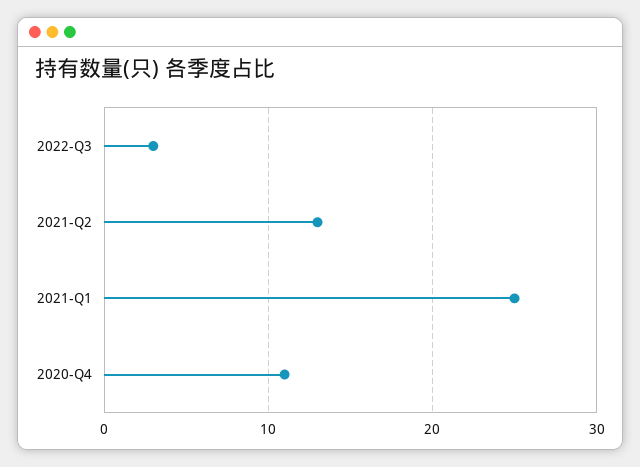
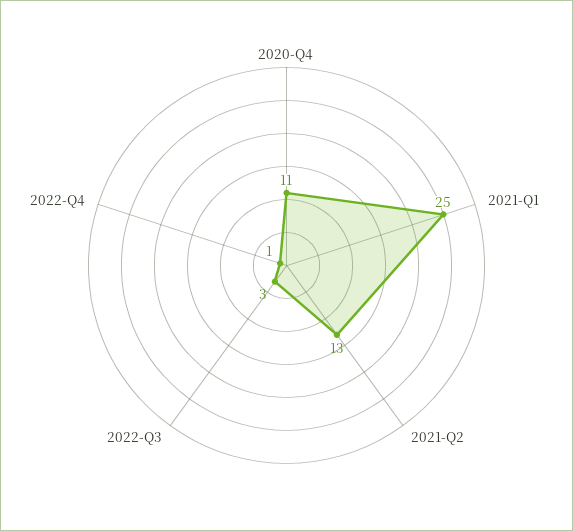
2022-Q4: none -> 1

